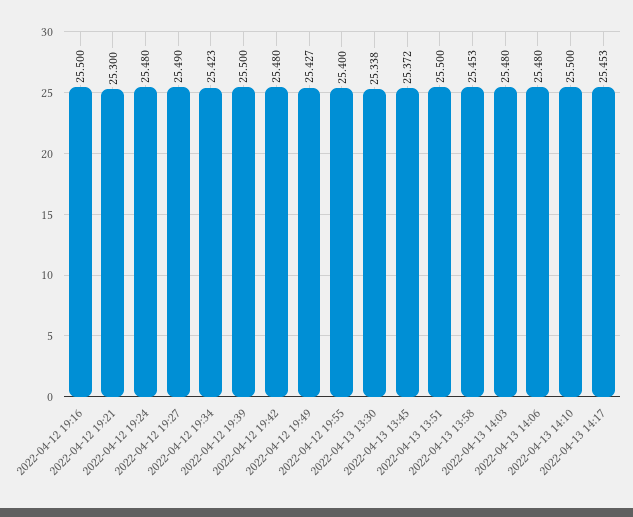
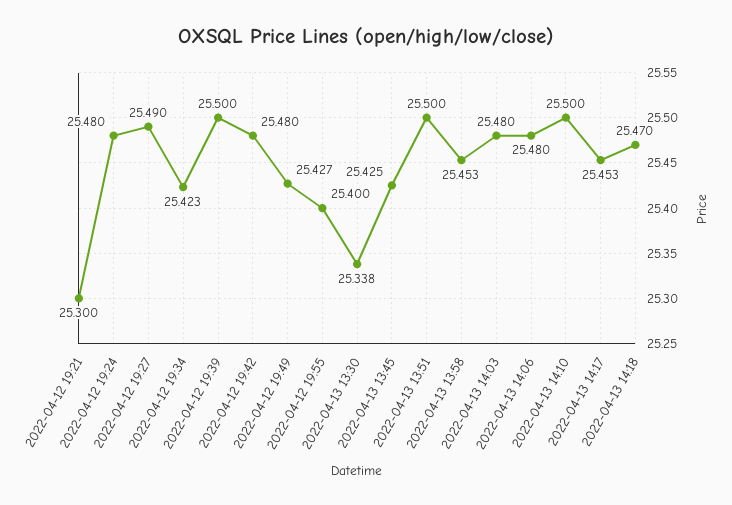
2022-04-12 19:16: 25.5 -> none
2022-04-13 13:45: 25.372 -> 25.425
2022-04-13 14:18: none -> 25.47

